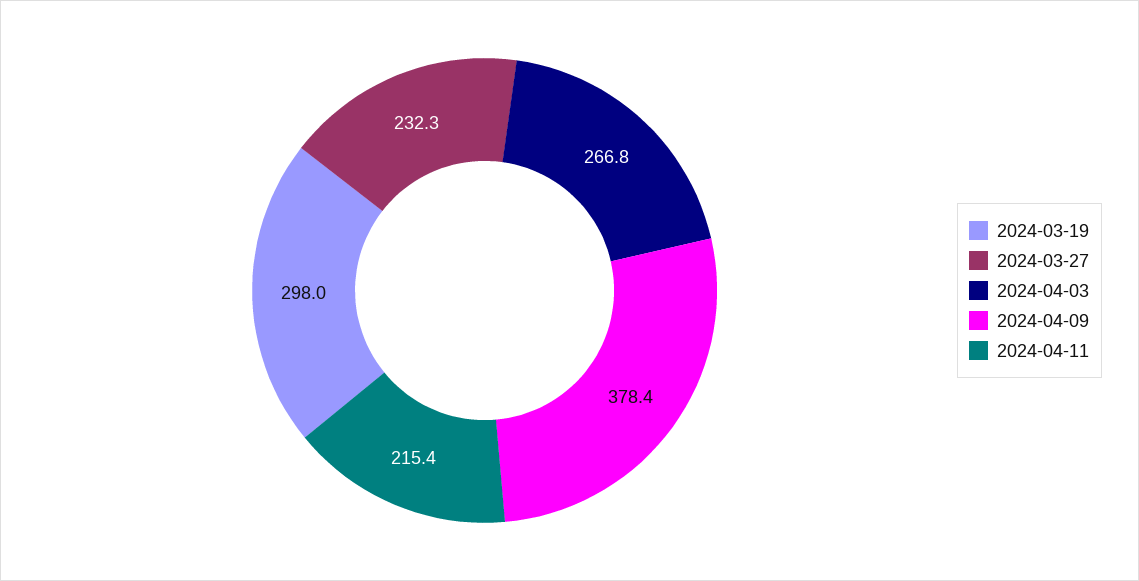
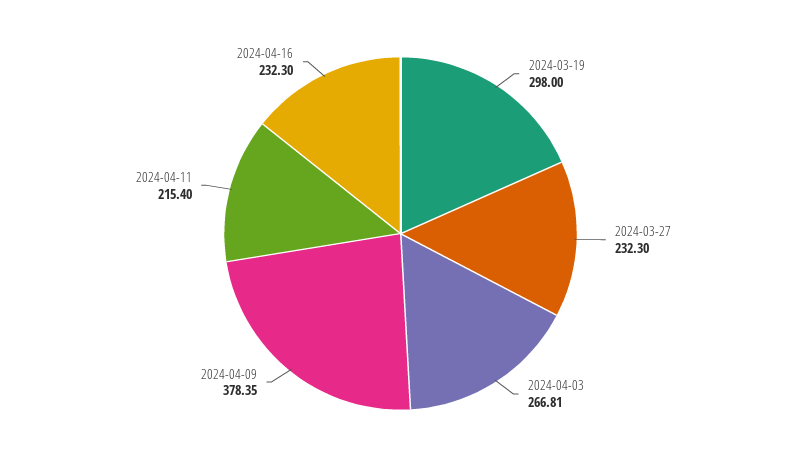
2024-04-16: none -> 232.3

